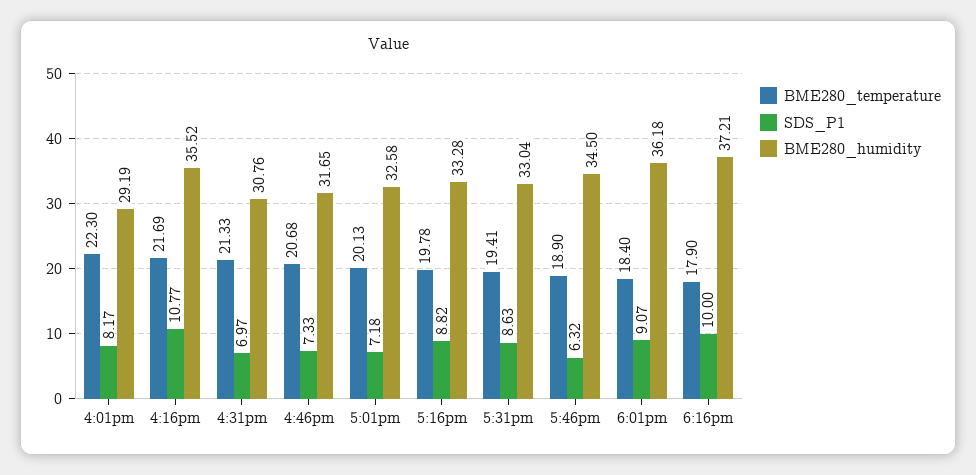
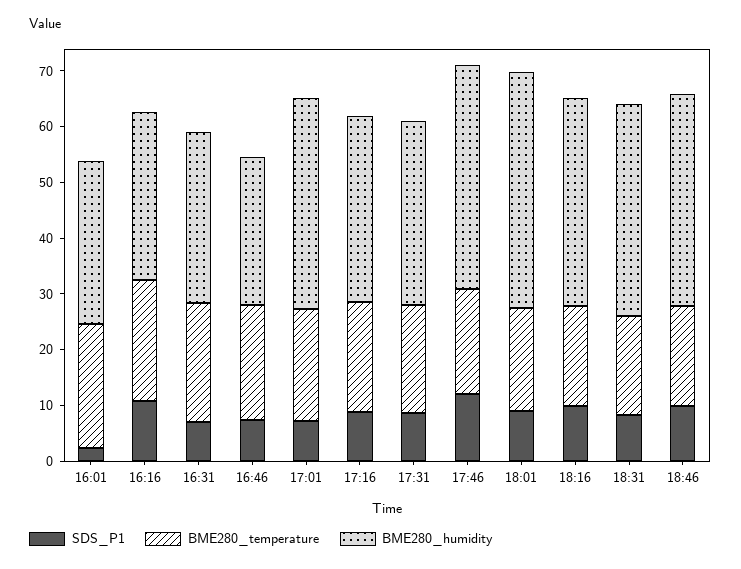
SDS_P1, 4:01pm: 8.17 -> 2
BME280_humidity, 4:16pm: 35.52 -> 30
BME280_humidity, 4:46pm: 31.65 -> 26
BME280_humidity, 5:01pm: 32.58 -> 38
SDS_P1, 5:46pm: 6.32 -> 12
BME280_humidity, 5:46pm: 34.5 -> 40
BME280_humidity, 6:01pm: 36.18 -> 42
SDS_P1, 18:31: none -> 8
BME280_temperature, 18:31: none -> 18
BME280_humidity, 18:31: none -> 38
SDS_P1, 18:46: none -> 10
BME280_temperature, 18:46: none -> 18
BME280_humidity, 18:46: none -> 38

